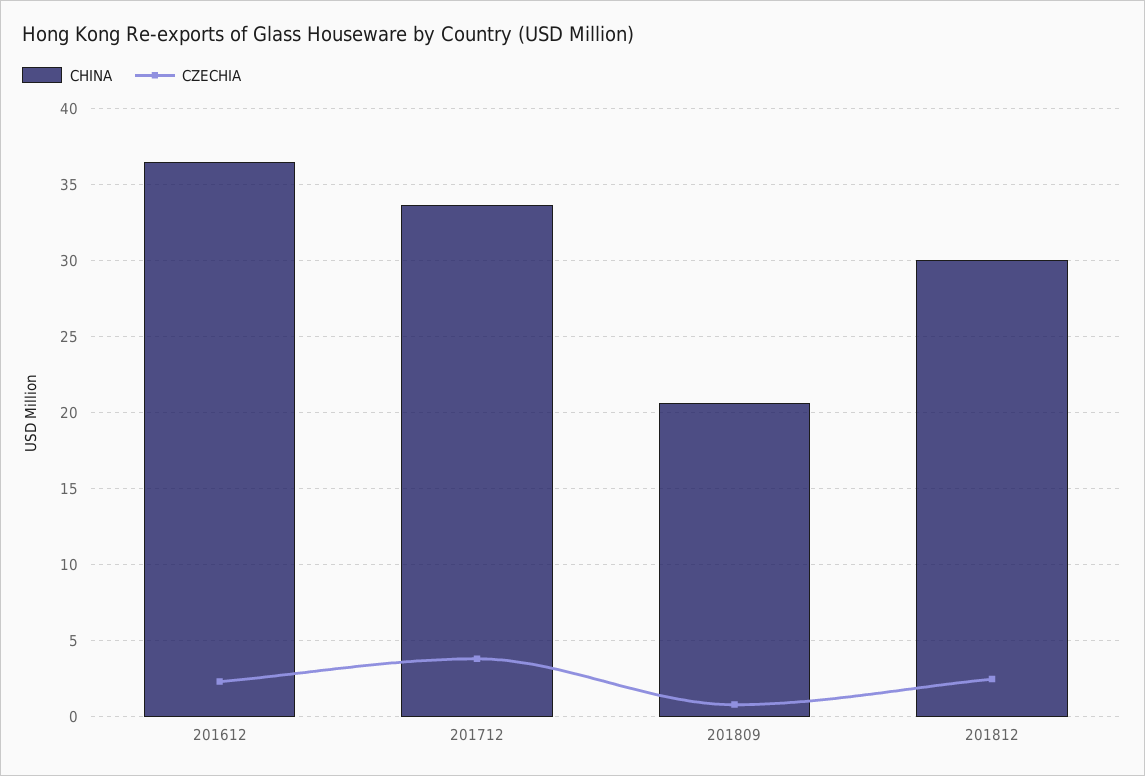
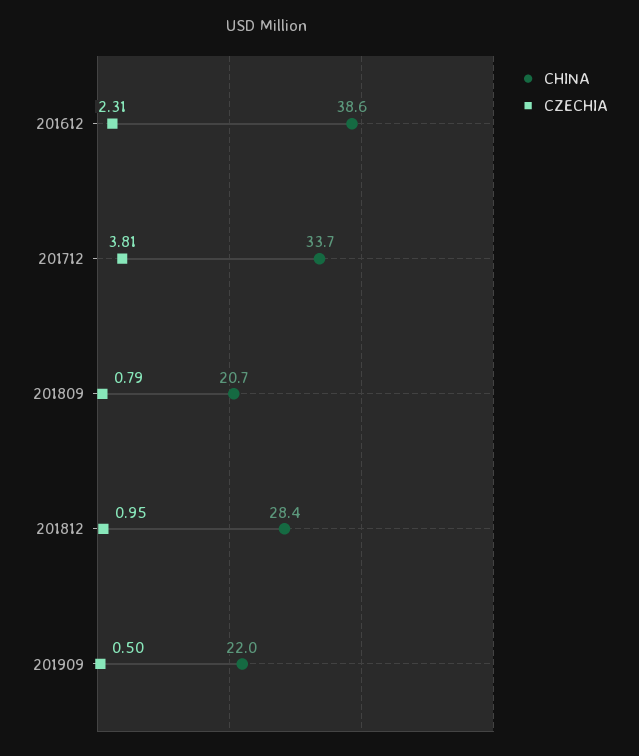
CHINA, 201612: 36.5 -> 38.6
CHINA, 201812: 30 -> 28.4
CZECHIA, 201812: 2.5 -> 0.95
CHINA, 201909: none -> 22
CZECHIA, 201909: none -> 0.5

